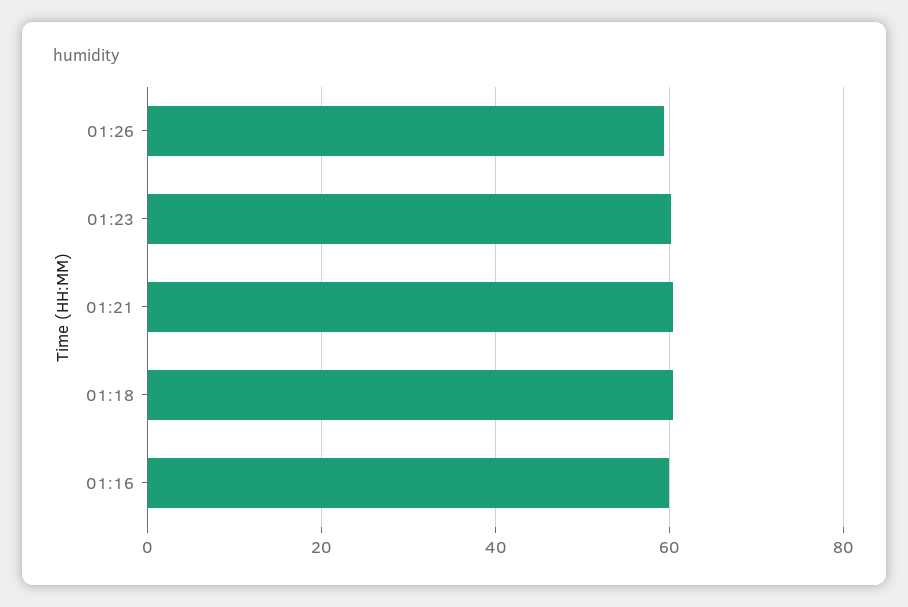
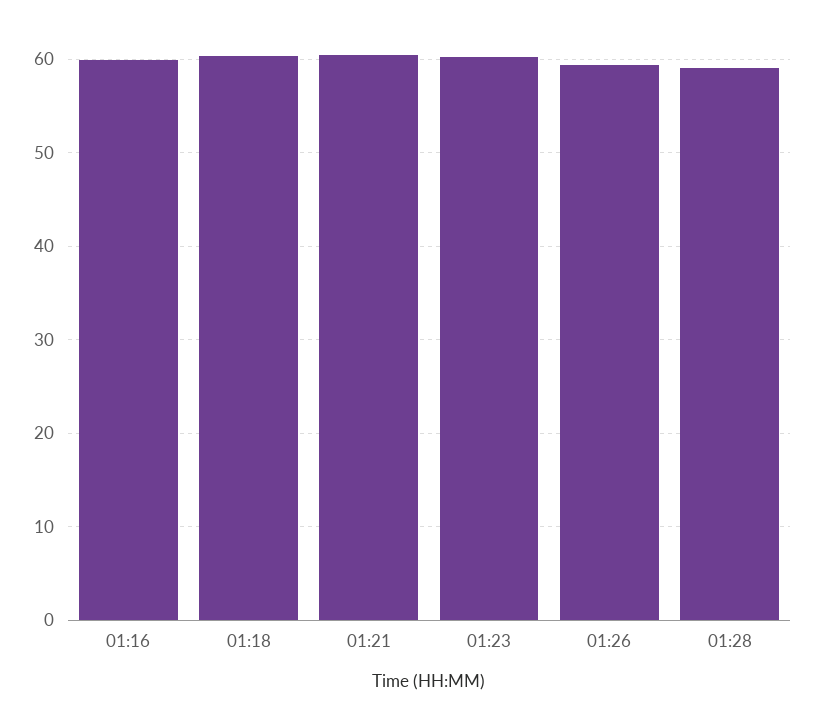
01:28: none -> 59

